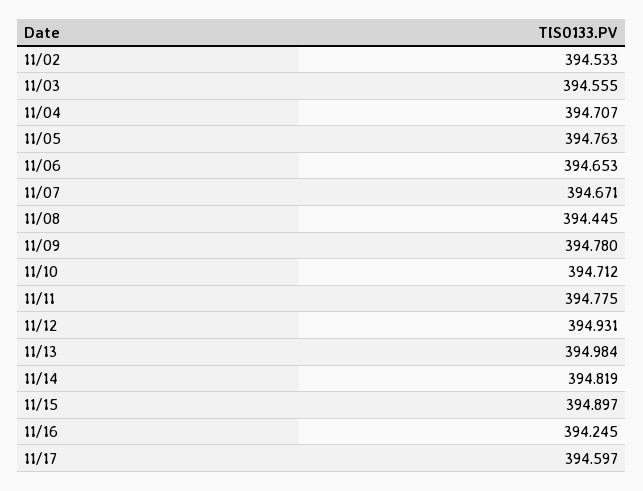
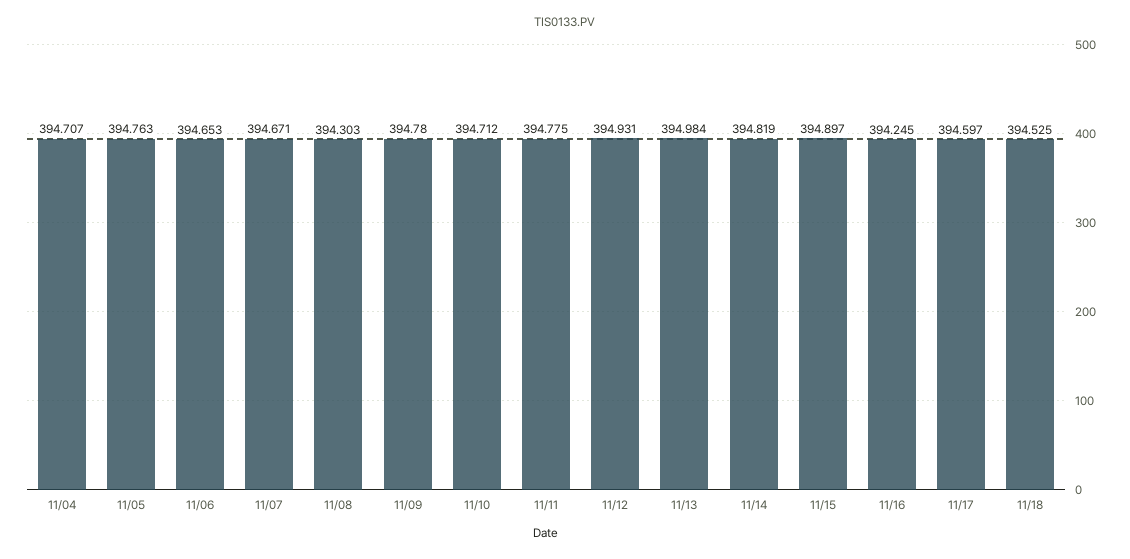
11/02: 394.533 -> none
11/03: 394.555 -> none
11/08: 394.445 -> 394.303
11/18: none -> 394.525

